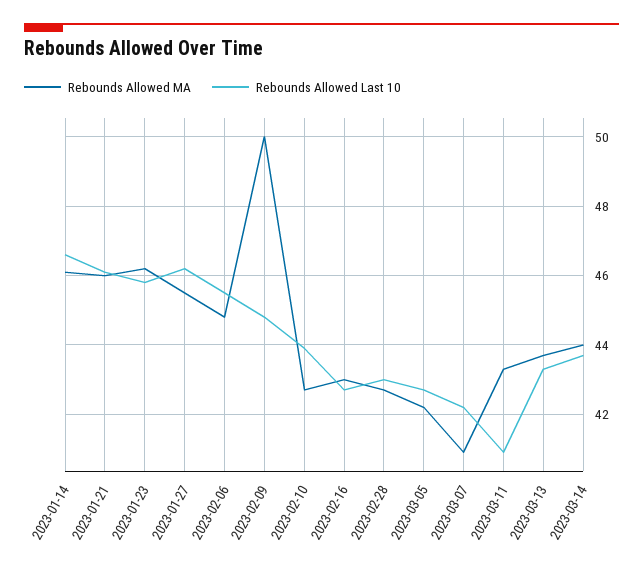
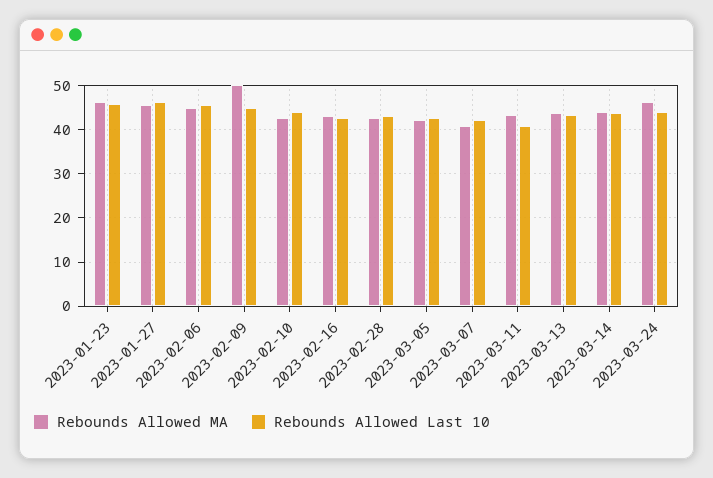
Rebounds Allowed MA, 2023-01-14: 46 -> none
Rebounds Allowed Last 10, 2023-01-14: 46.5 -> none
Rebounds Allowed MA, 2023-01-21: 46 -> none
Rebounds Allowed Last 10, 2023-01-21: 46 -> none
Rebounds Allowed MA, 2023-03-24: none -> 46
Rebounds Allowed Last 10, 2023-03-24: none -> 44

